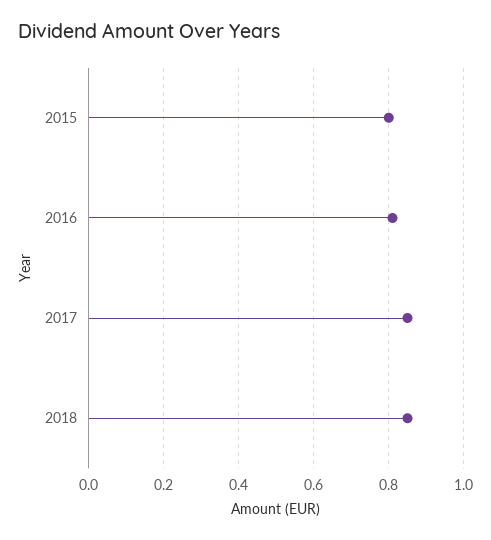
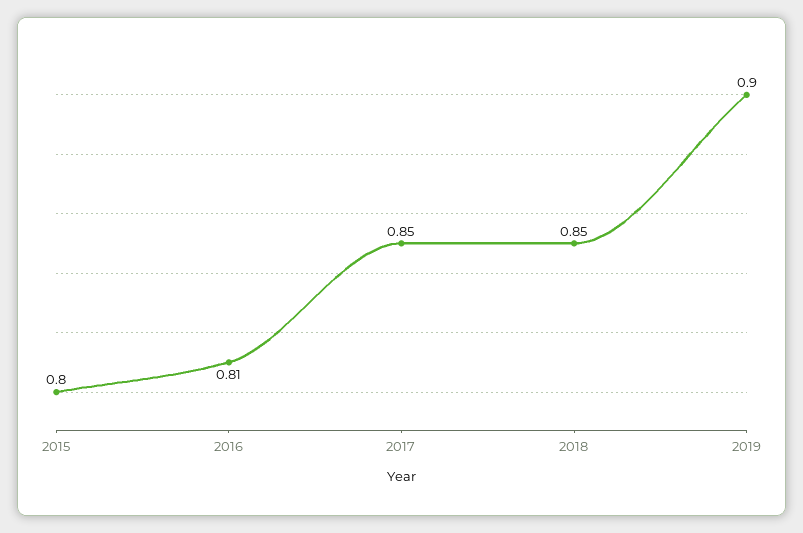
2019: none -> 0.9

